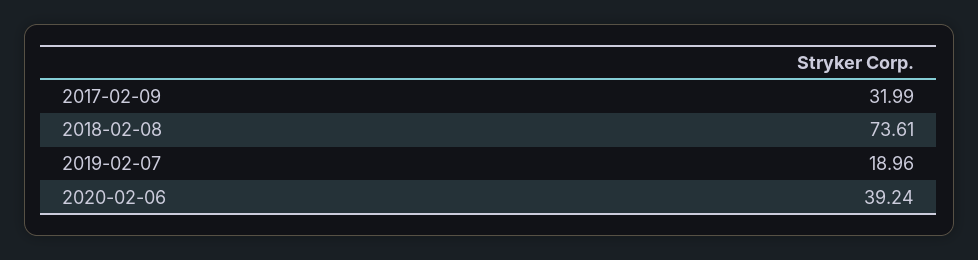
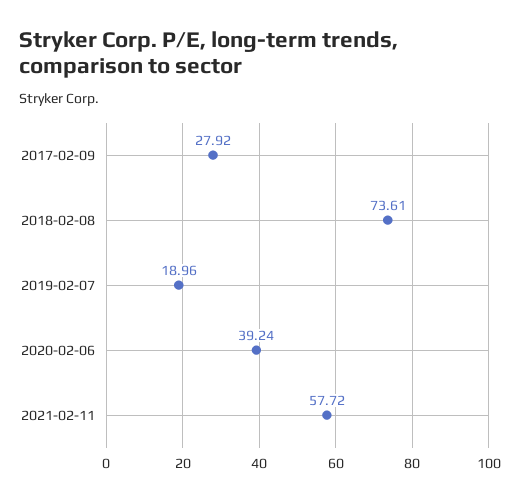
2017-02-09: 31.99 -> 27.92
2021-02-11: none -> 57.72

